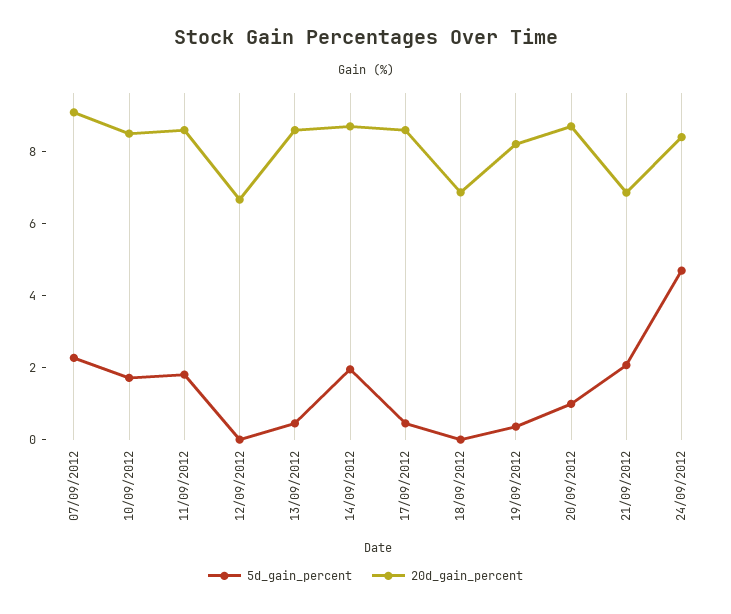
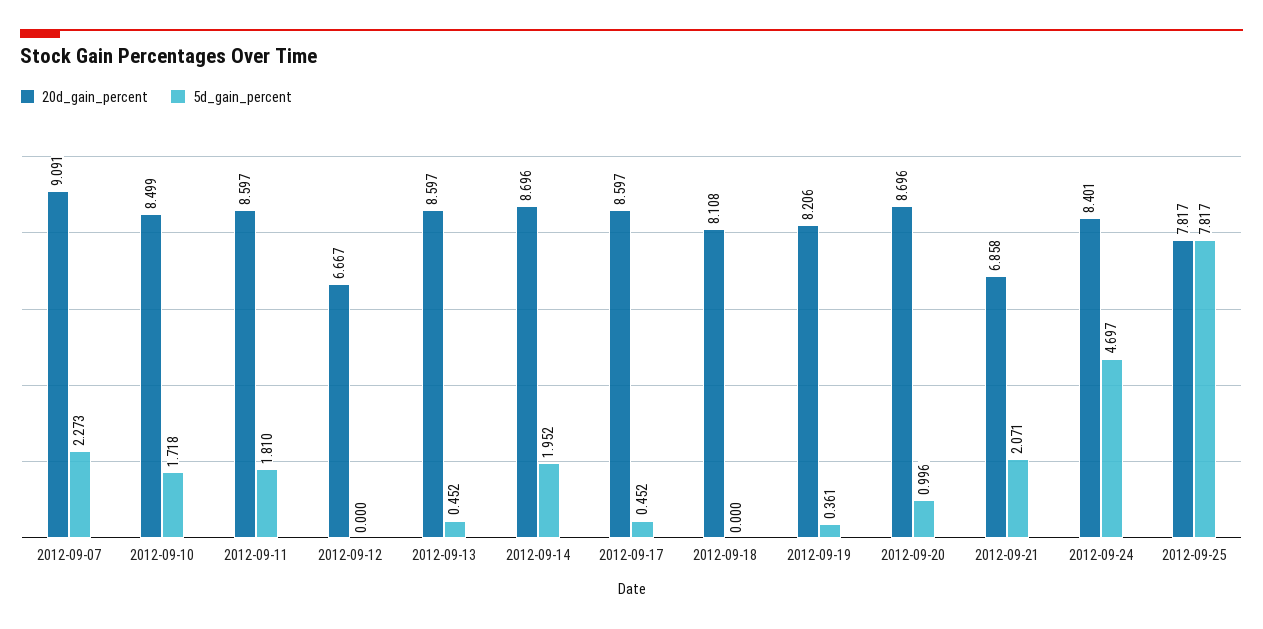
20d_gain_percent, 18/09/2012: 7 -> 8.108
20d_gain_percent, 2012-09-25: none -> 7.817
5d_gain_percent, 2012-09-25: none -> 7.817

